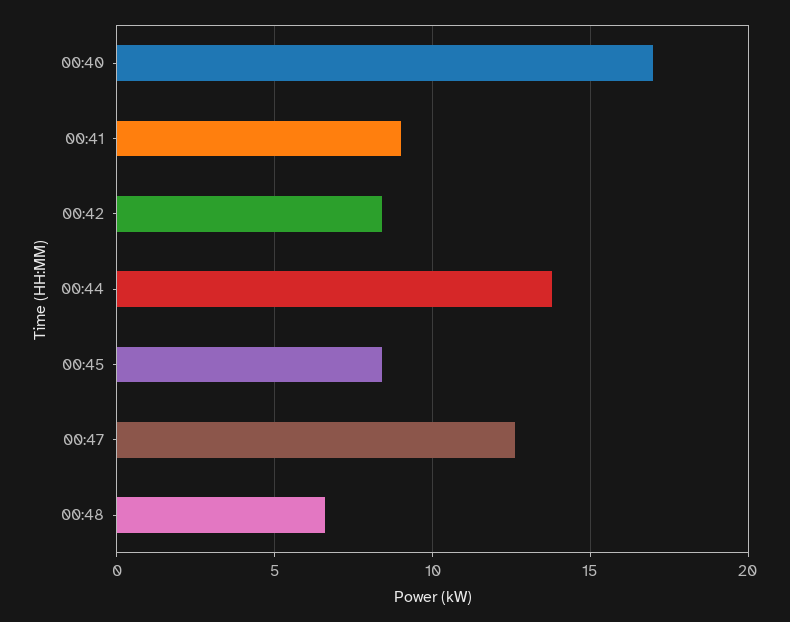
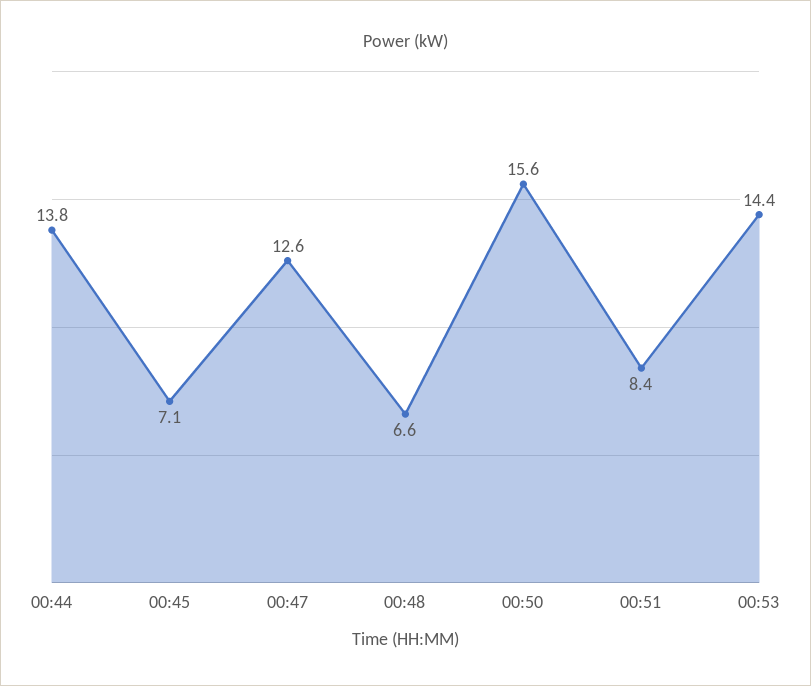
00:40: 17 -> none
00:41: 9 -> none
00:42: 8.5 -> none
00:45: 8.5 -> 7.1
00:50: none -> 15.6
00:51: none -> 8.4
00:53: none -> 14.4

